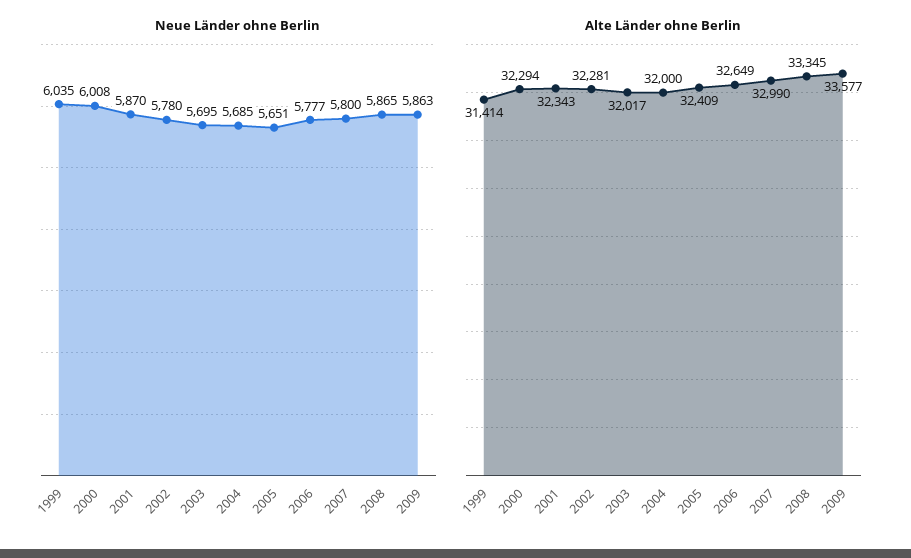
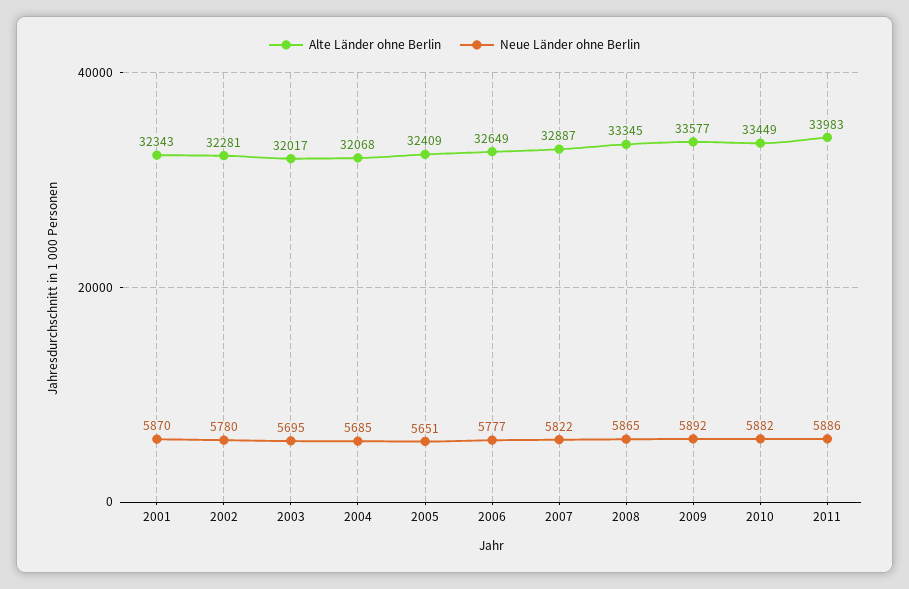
Neue Länder ohne Berlin, 1999: 6035 -> none
Neue Länder ohne Berlin, 2000: 6008 -> none
Neue Länder ohne Berlin, 2007: 5800 -> 5822
Neue Länder ohne Berlin, 2009: 5863 -> 5892
Alte Länder ohne Berlin, 1999: 31414 -> none
Alte Länder ohne Berlin, 2000: 32294 -> none
Alte Länder ohne Berlin, 2004: 32000 -> 32068
Alte Länder ohne Berlin, 2007: 32990 -> 32887
Alte Länder ohne Berlin, 2010: none -> 33449
Neue Länder ohne Berlin, 2010: none -> 5882
Alte Länder ohne Berlin, 2011: none -> 33983
Neue Länder ohne Berlin, 2011: none -> 5886

